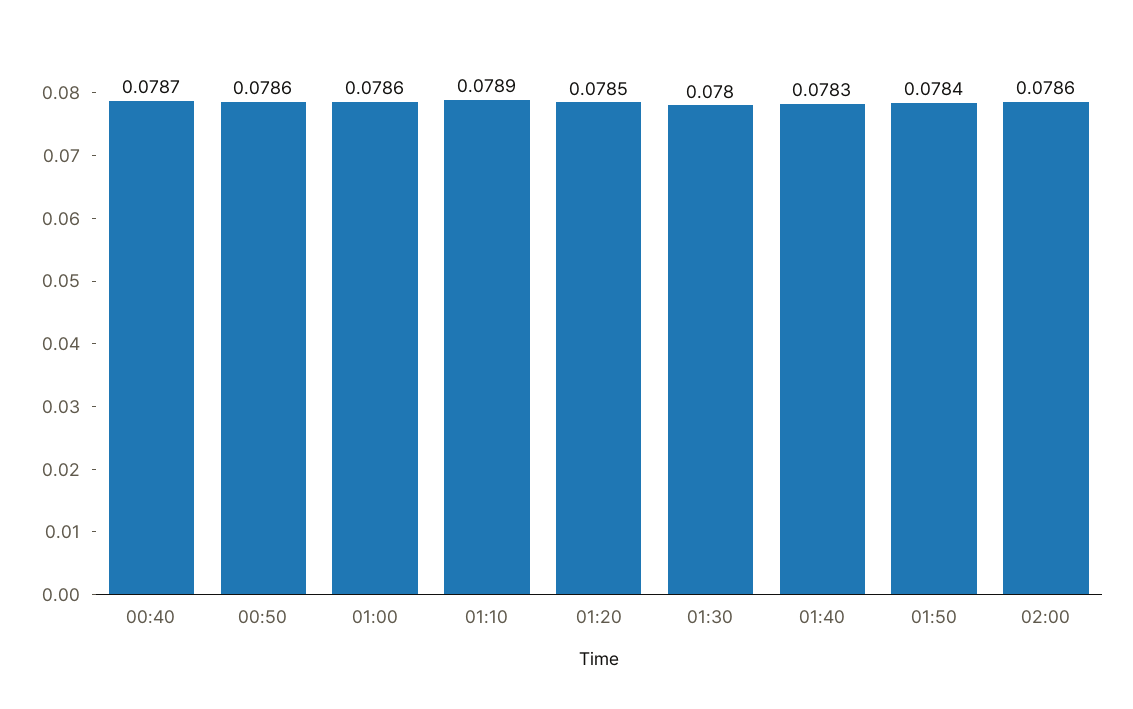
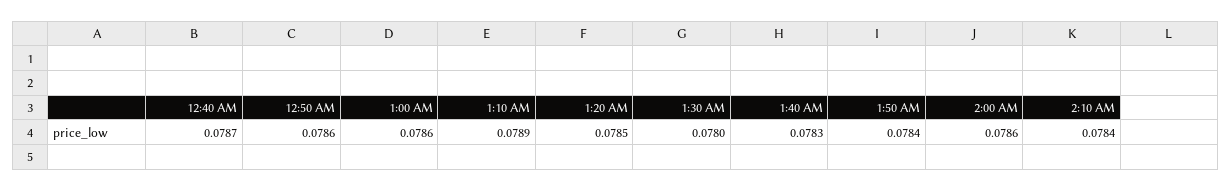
2:10 AM: none -> 0.0784

